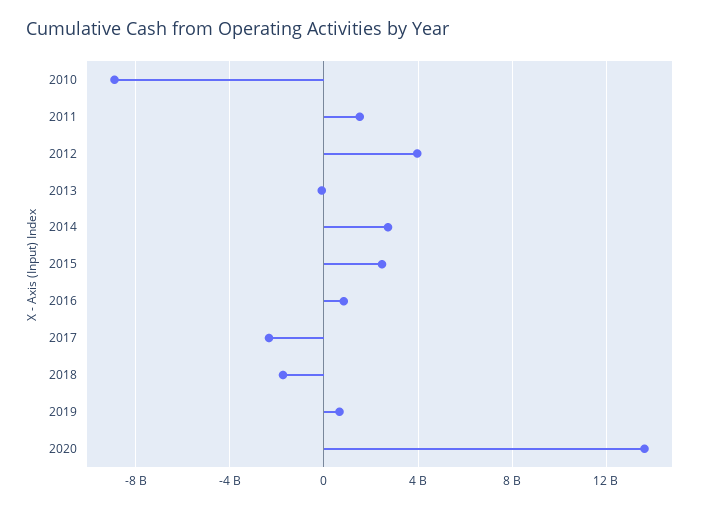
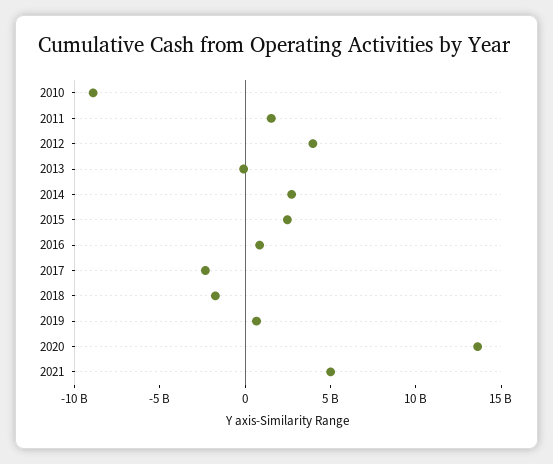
2021: none -> 5000000000

